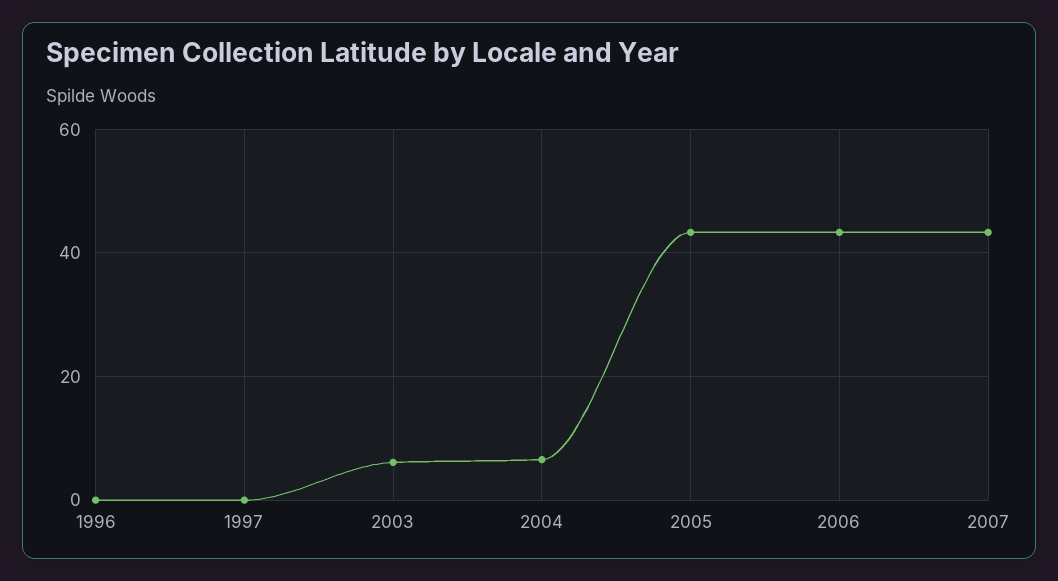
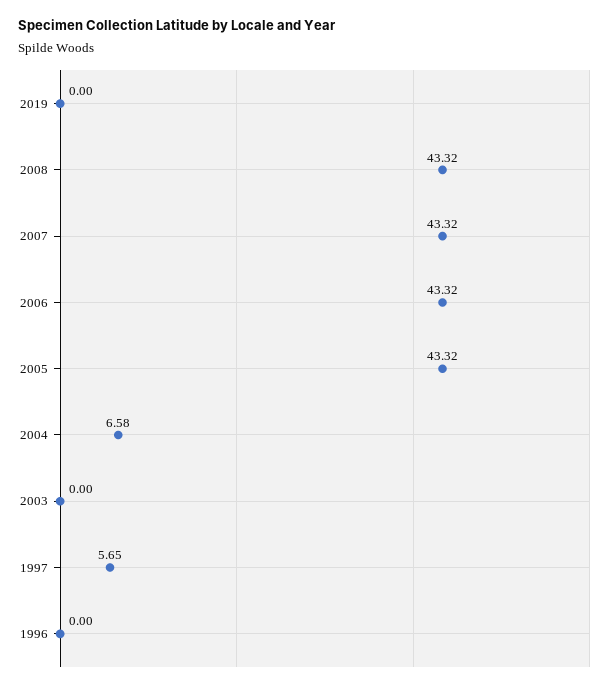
1997: 0 -> 5.65
2003: 6 -> 0
2019: none -> 0
2008: none -> 43.32

